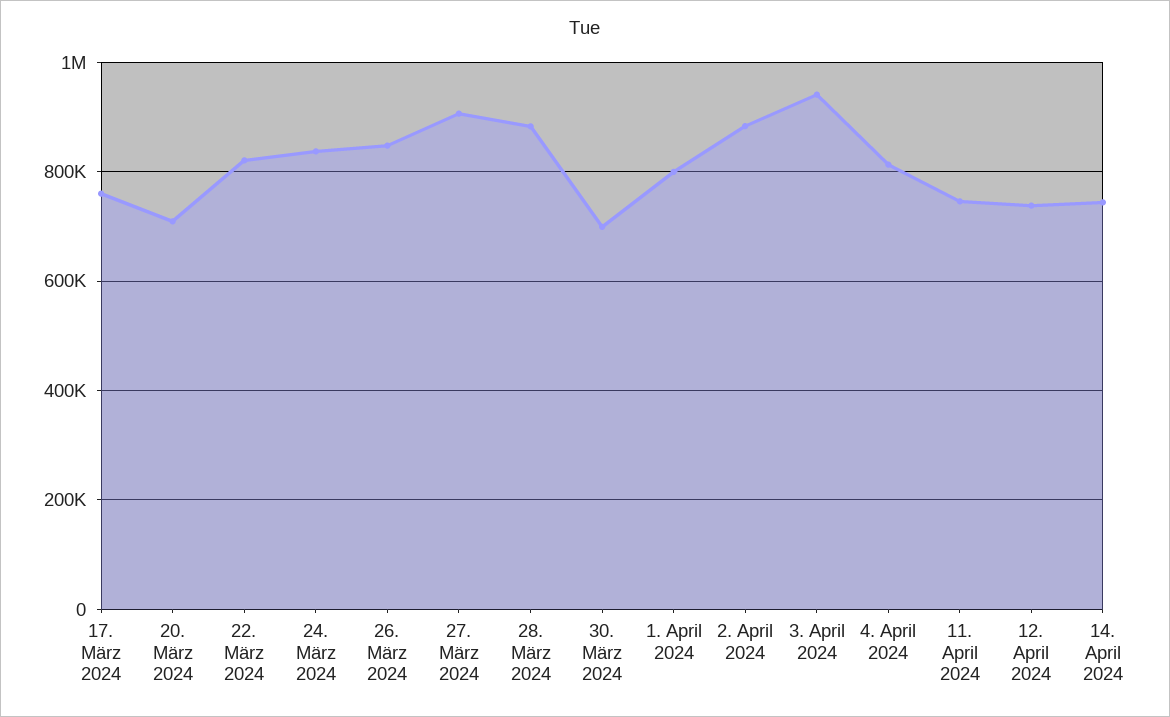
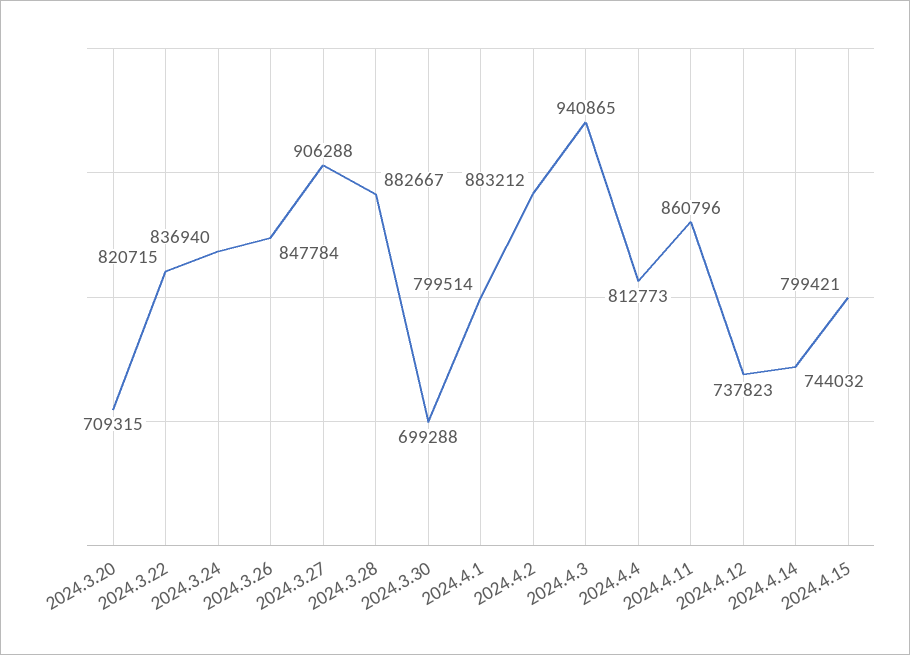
17. März 2024: 760000 -> none
11. April 2024: 740000 -> 860796
2024.4.15: none -> 799421

